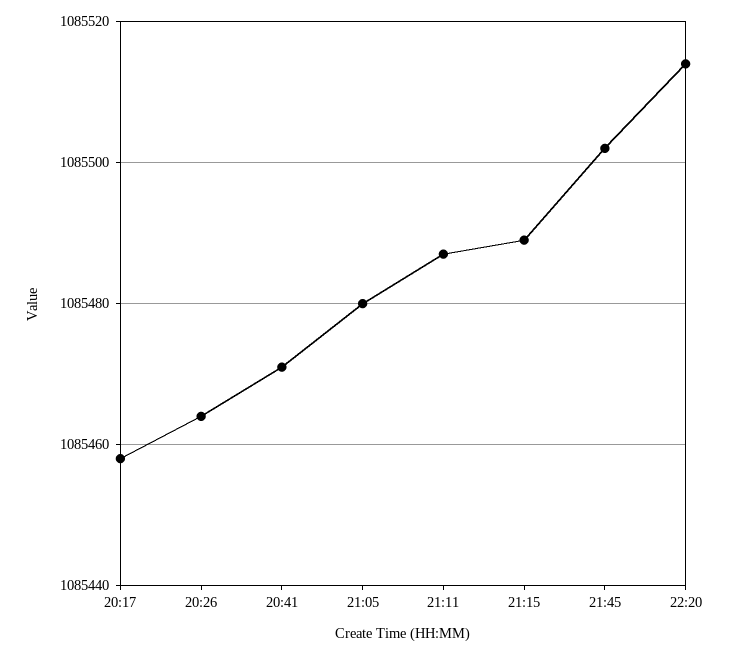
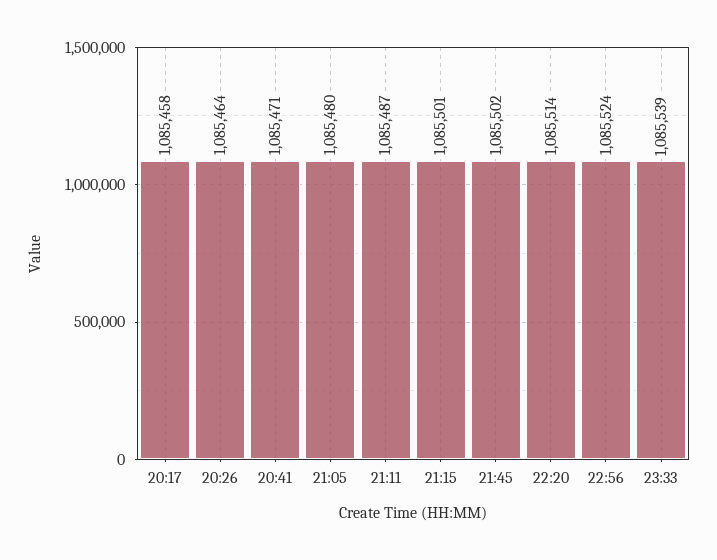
21:15: 1085490 -> 1085501
22:56: none -> 1085524
23:33: none -> 1085539

